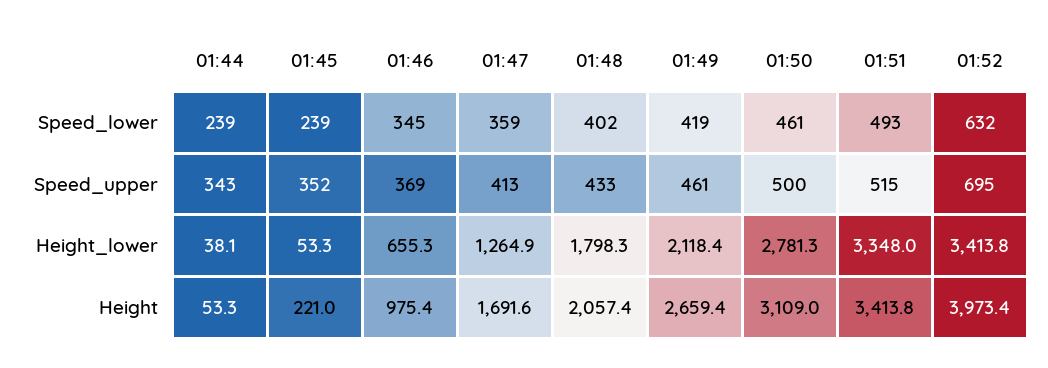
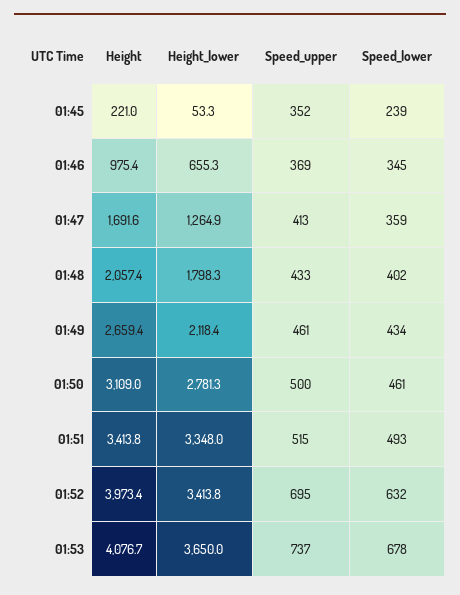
01:44, Speed_lower: 239 -> none
01:49, Speed_lower: 419 -> 434
01:44, Speed_upper: 343 -> none
01:44, Height_lower: 38.1 -> none
01:44, Height: 53.3 -> none
01:53, Height: none -> 4076.7
01:53, Height_lower: none -> 3650
01:53, Speed_upper: none -> 737
01:53, Speed_lower: none -> 678

